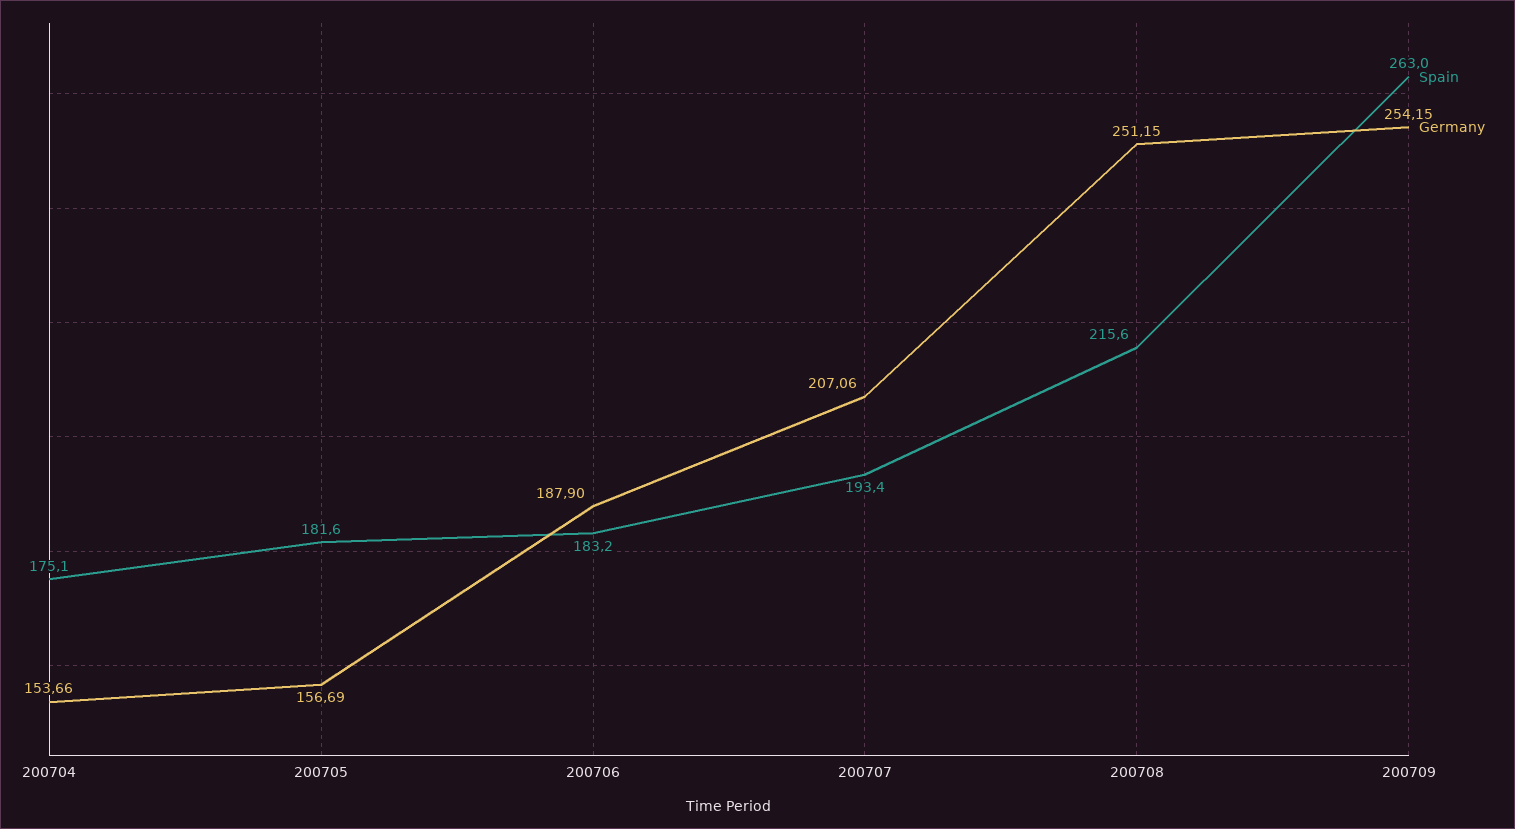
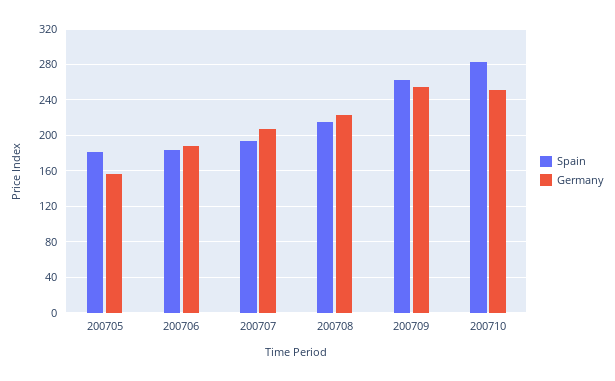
Spain, 200704: 175.1 -> none
Germany, 200704: 153.66 -> none
Germany, 200708: 251.15 -> 220
Spain, 200710: none -> 280
Germany, 200710: none -> 250

